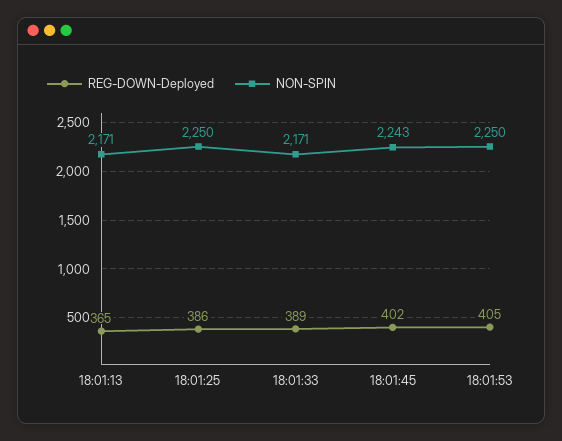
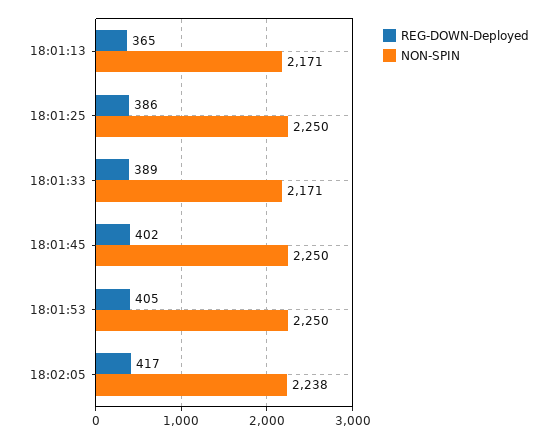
NON-SPIN, 18:01:45: 2243 -> 2250
REG-DOWN-Deployed, 18:02:05: none -> 417
NON-SPIN, 18:02:05: none -> 2238

